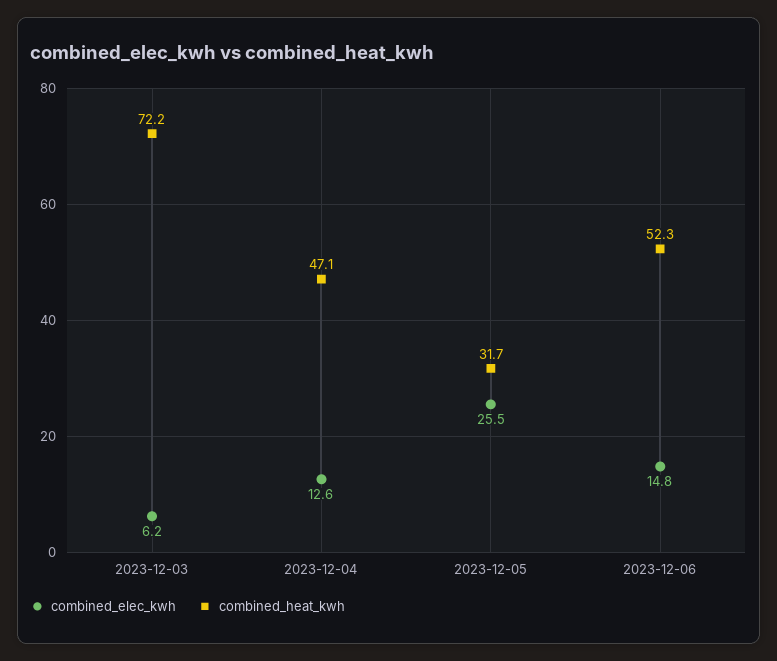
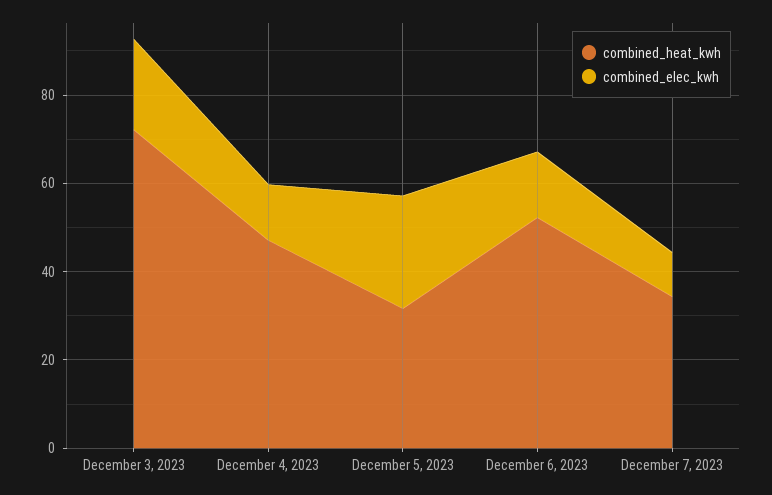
combined_elec_kwh, 2023-12-03: 6.2 -> 20
combined_heat_kwh, December 7, 2023: none -> 35
combined_elec_kwh, December 7, 2023: none -> 10

